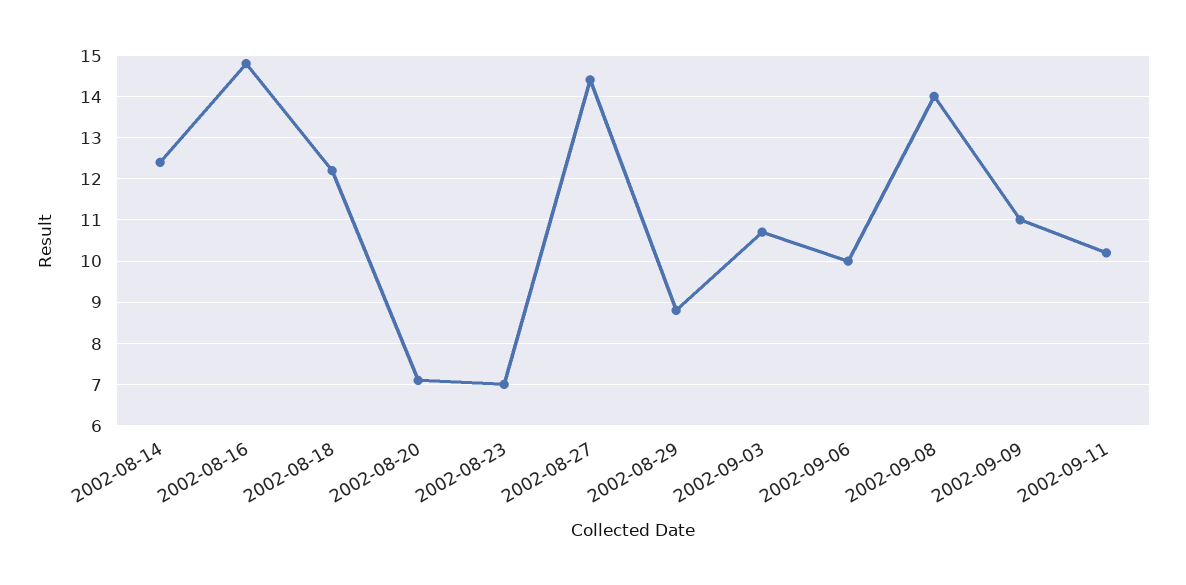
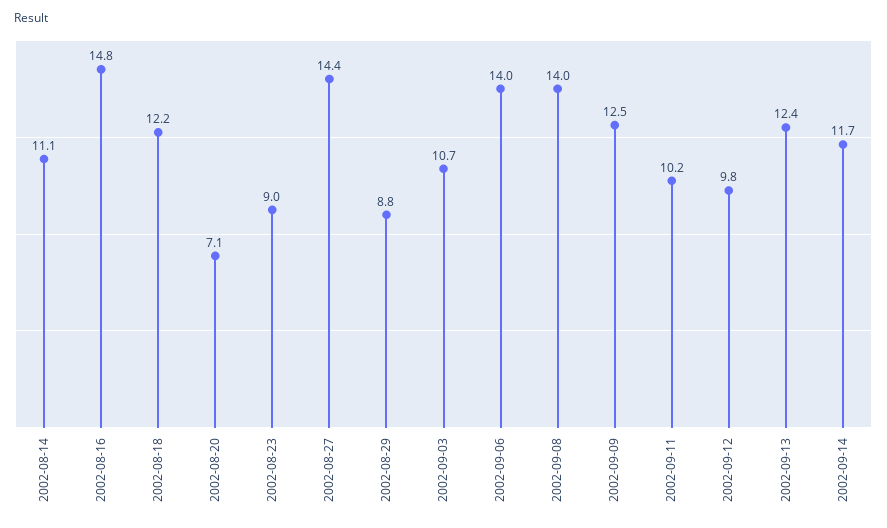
2002-08-14: 12.5 -> 11.1
2002-08-23: 7 -> 9
2002-09-06: 10 -> 14
2002-09-09: 11 -> 12.5
2002-09-12: none -> 9.8
2002-09-13: none -> 12.4
2002-09-14: none -> 11.7

